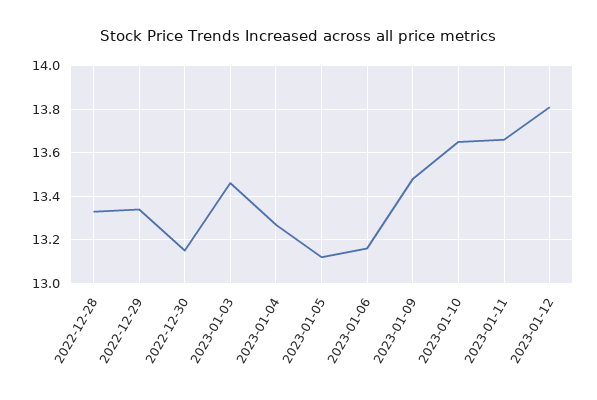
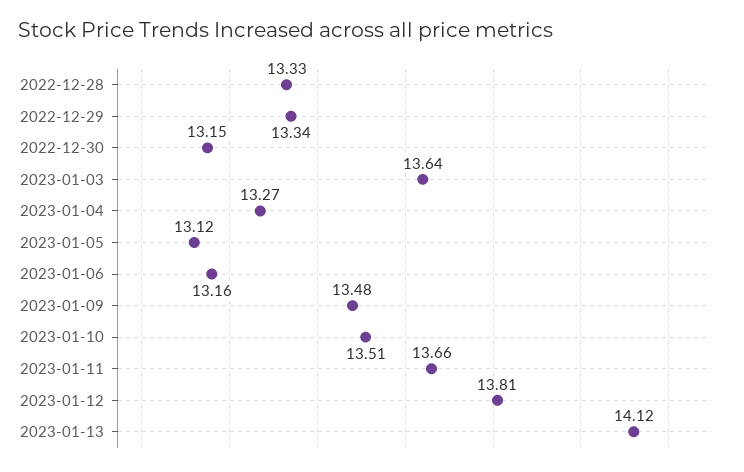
2023-01-03: 13.45 -> 13.64
2023-01-10: 13.65 -> 13.51
2023-01-13: none -> 14.12

